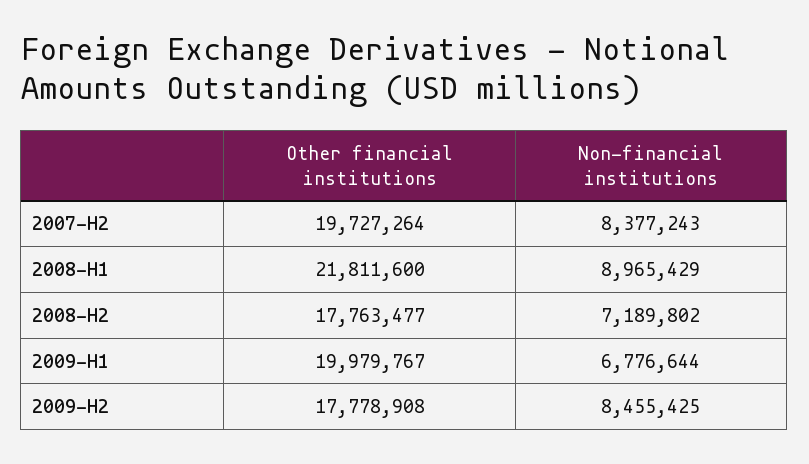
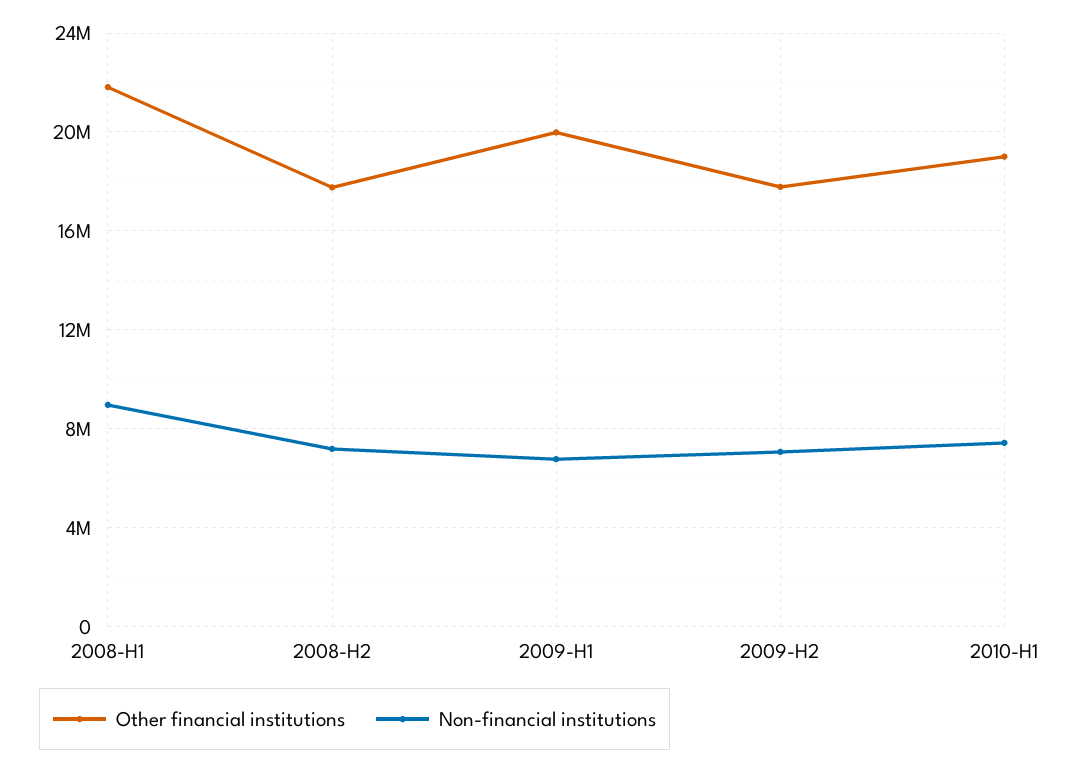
Other financial institutions, 2007-H2: 19727264 -> none
Non-financial institutions, 2007-H2: 8377243 -> none
Non-financial institutions, 2009-H2: 8455425 -> 7000000
Other financial institutions, 2010-H1: none -> 19000000
Non-financial institutions, 2010-H1: none -> 7500000

